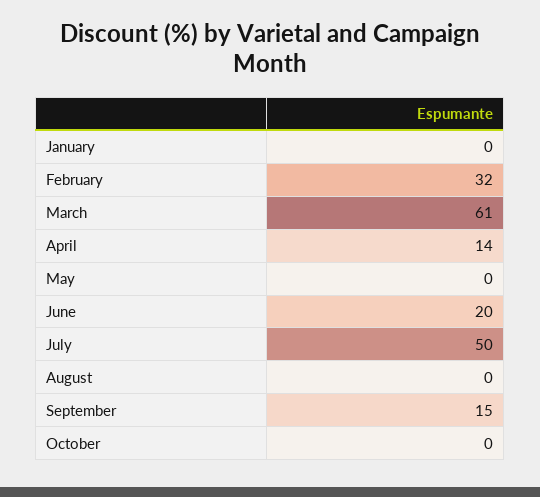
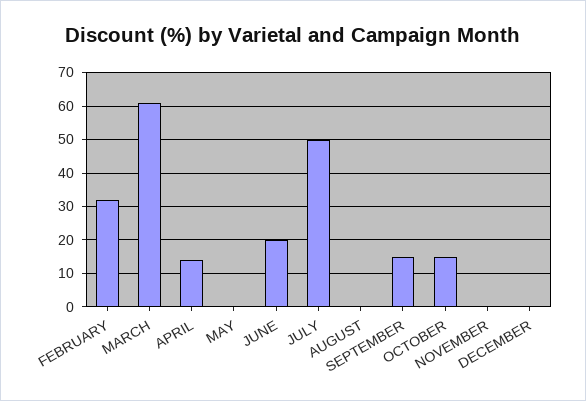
January: 0 -> none
October: 0 -> 15
NOVEMBER: none -> 0
DECEMBER: none -> 0

